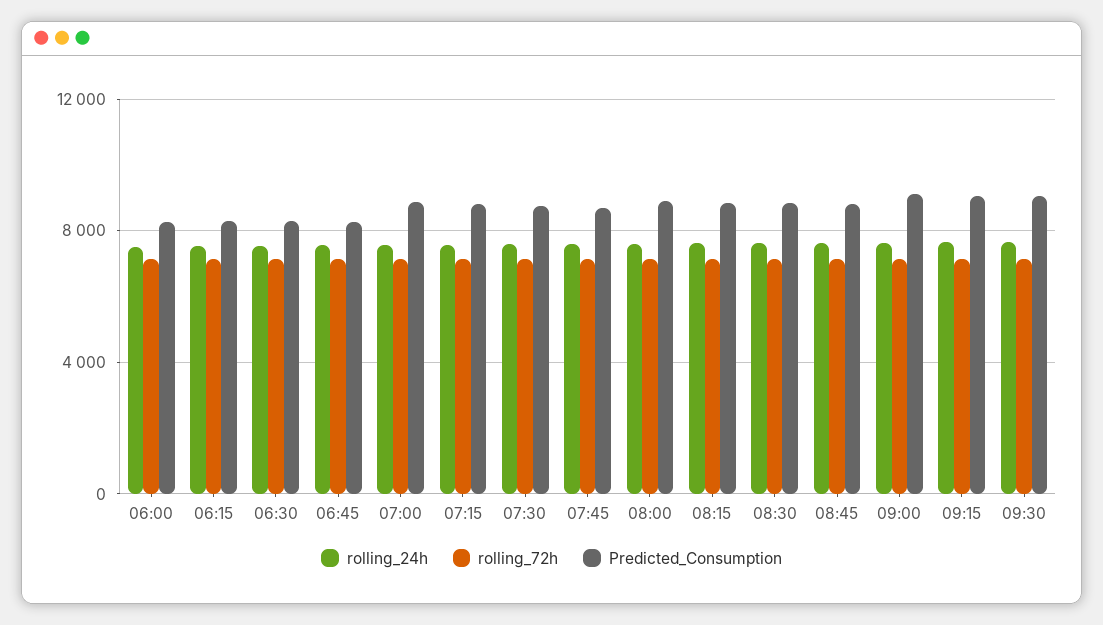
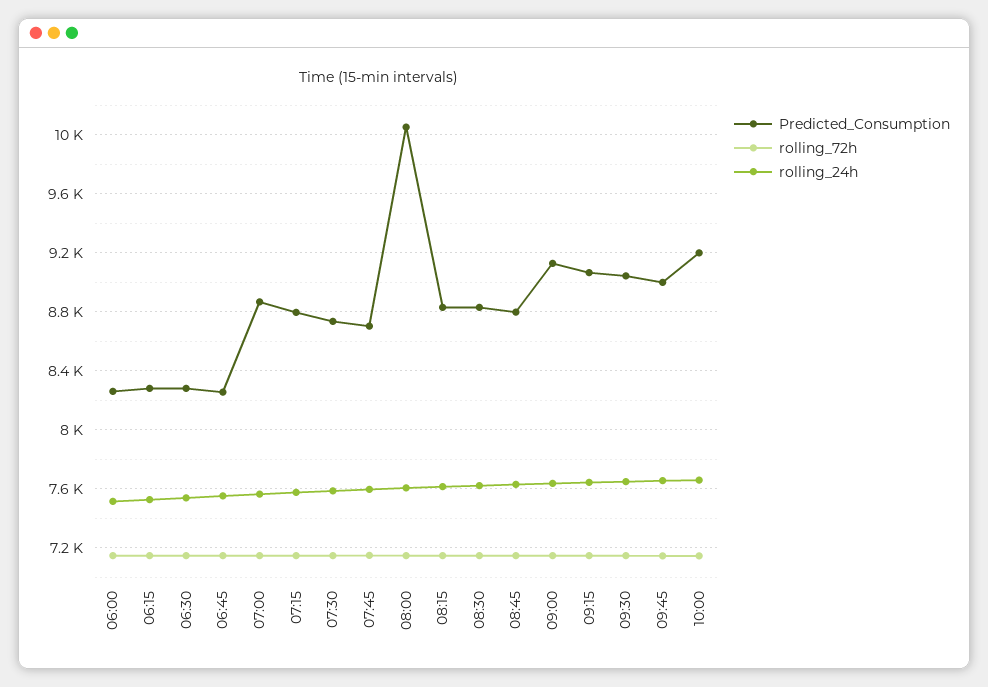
Predicted_Consumption, 08:00: 9000 -> 10050
Predicted_Consumption, 09:45: none -> 9000
rolling_72h, 09:45: none -> 7150
rolling_24h, 09:45: none -> 7650
Predicted_Consumption, 10:00: none -> 9200
rolling_72h, 10:00: none -> 7150
rolling_24h, 10:00: none -> 7650

